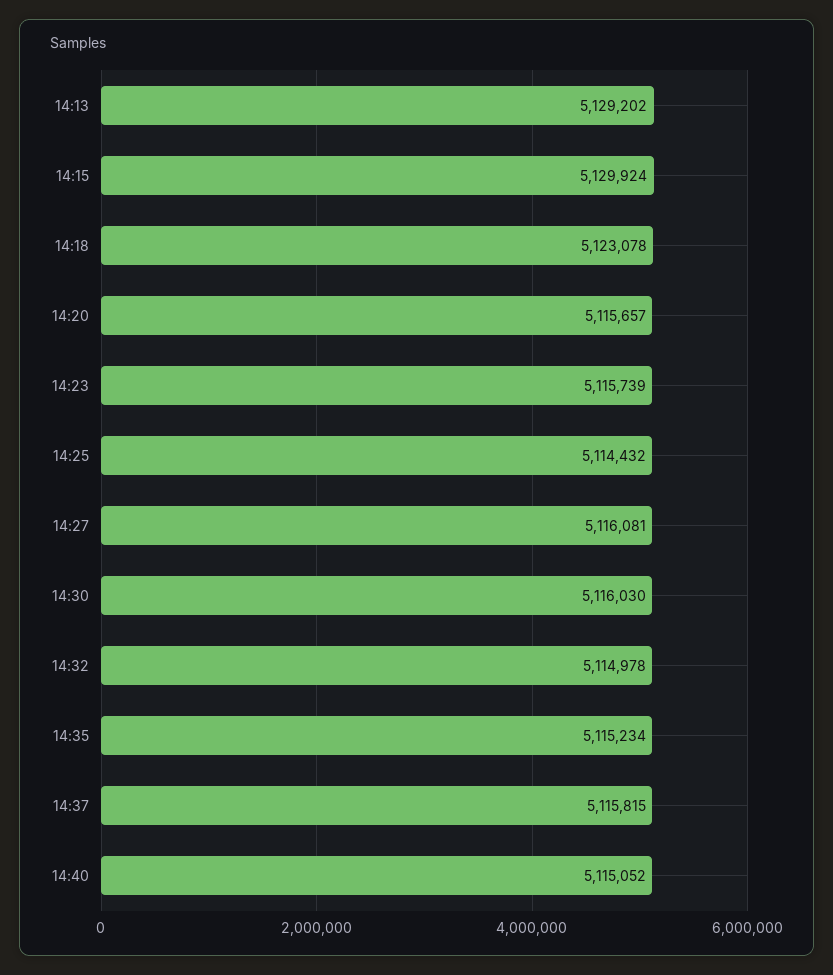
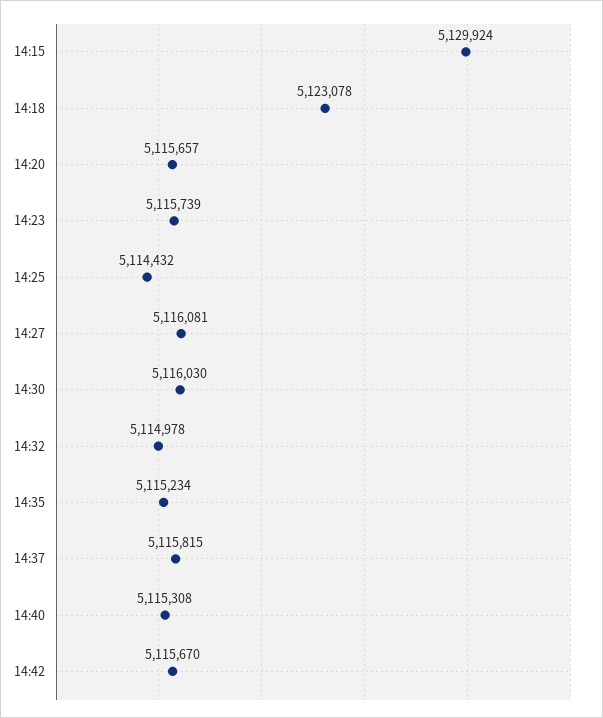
14:13: 5129202 -> none
14:40: 5115052 -> 5115308
14:42: none -> 5115670

